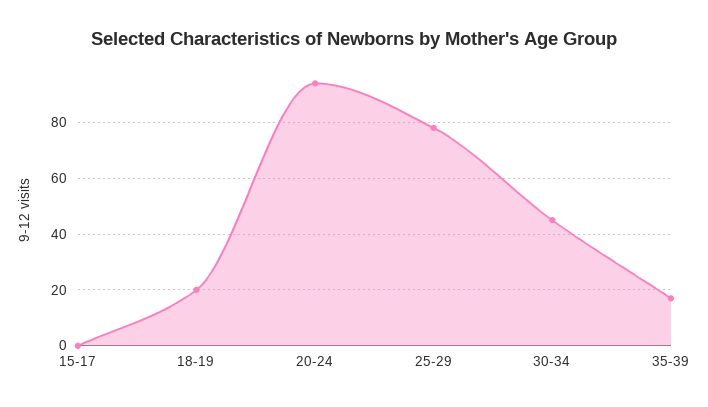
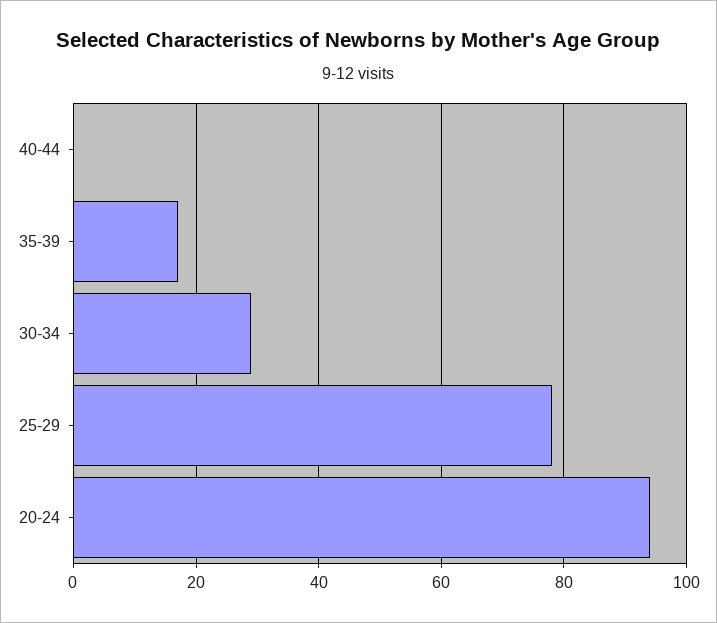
15-17: 0 -> none
18-19: 20 -> none
30-34: 45 -> 30
40-44: none -> 0

